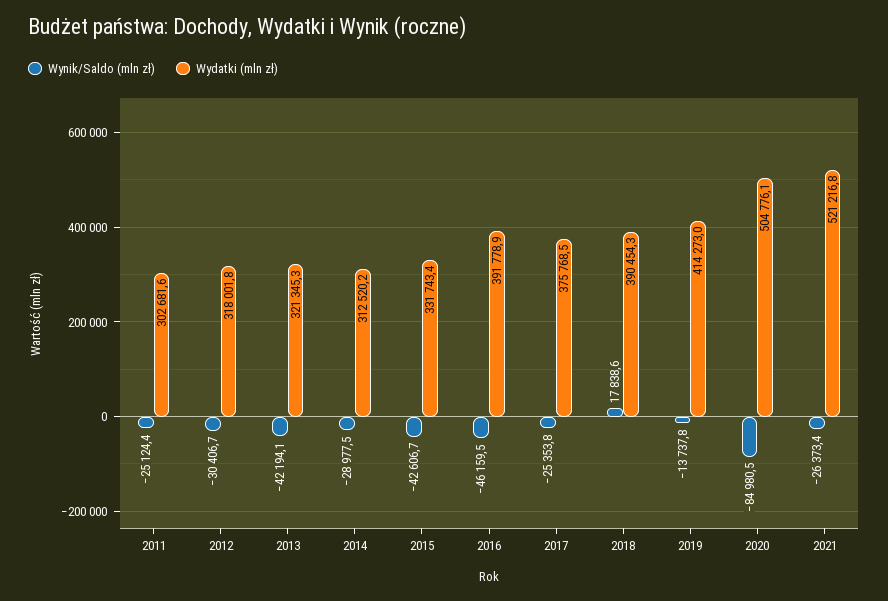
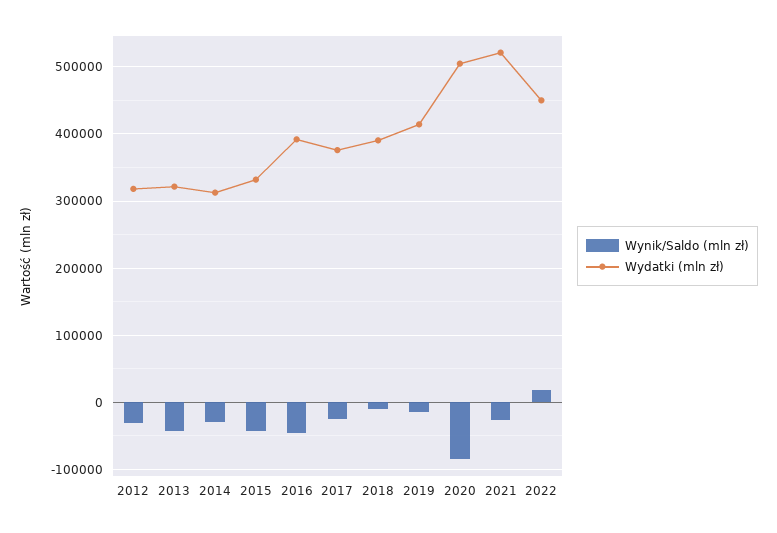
Wynik/Saldo (mln zł), 2011: -25124.4 -> none
Wydatki (mln zł), 2011: 302681.6 -> none
Wynik/Saldo (mln zł), 2018: 17838.6 -> -10000
Wynik/Saldo (mln zł), 2022: none -> 20000
Wydatki (mln zł), 2022: none -> 450000

